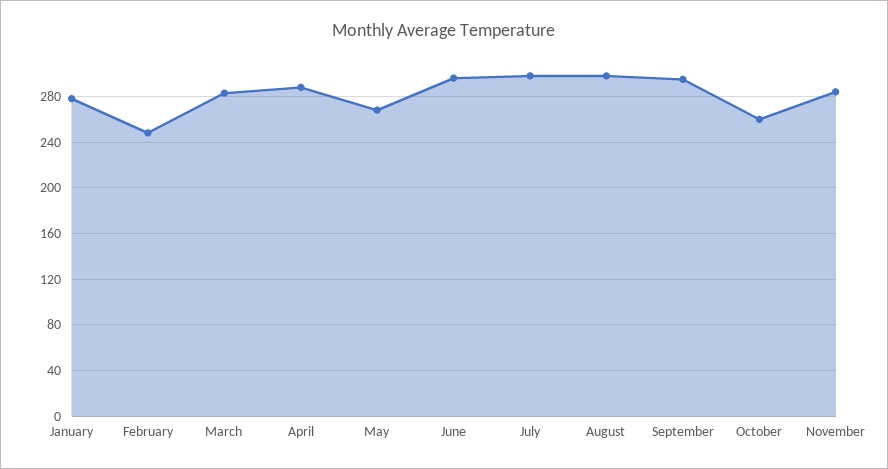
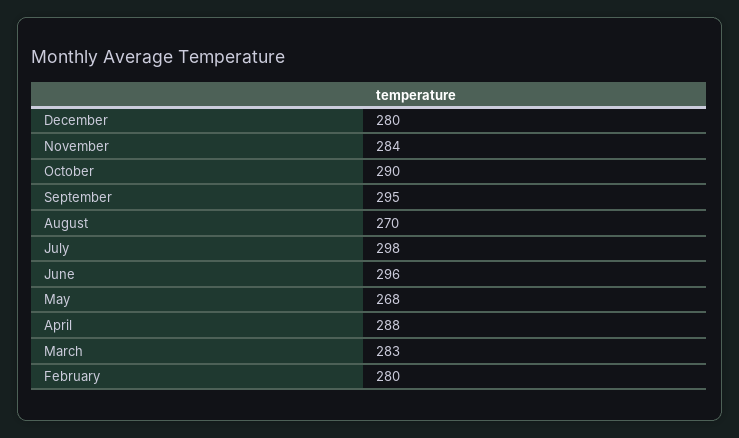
January: 280 -> none
February: 250 -> 280
August: 300 -> 270
October: 260 -> 290
December: none -> 280

